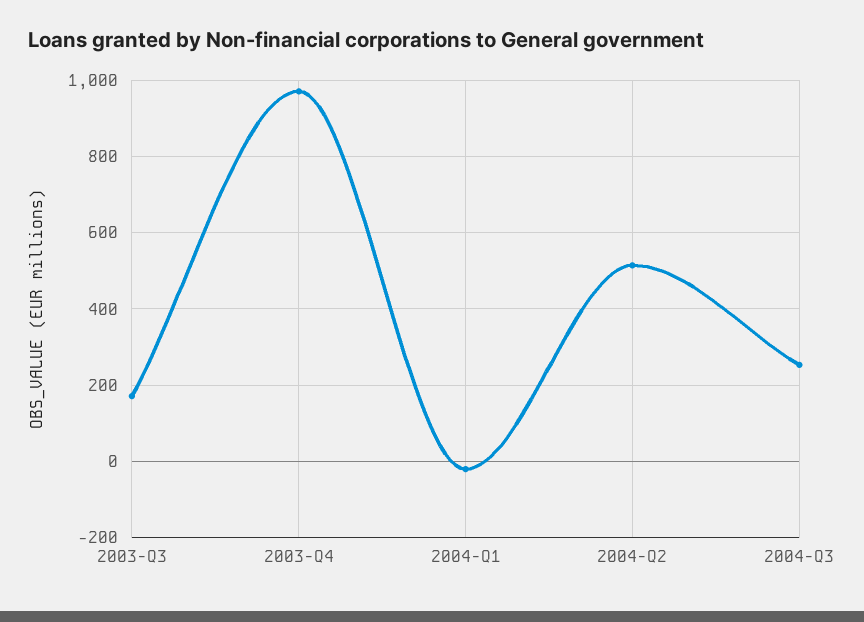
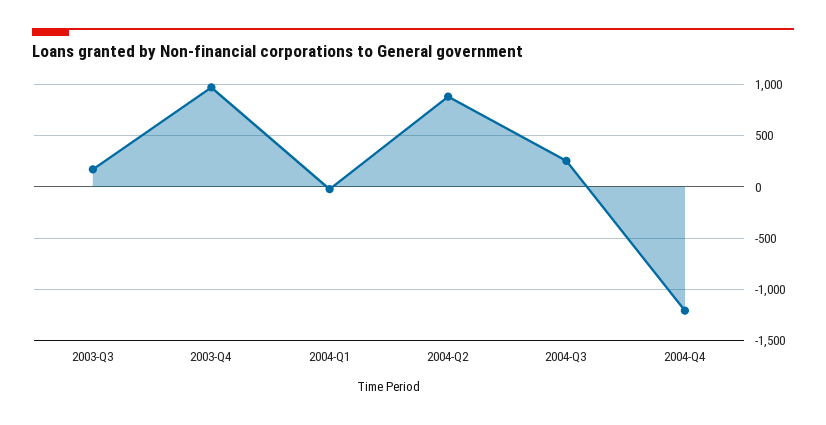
2004-Q2: 520 -> 900
2004-Q4: none -> -1200

